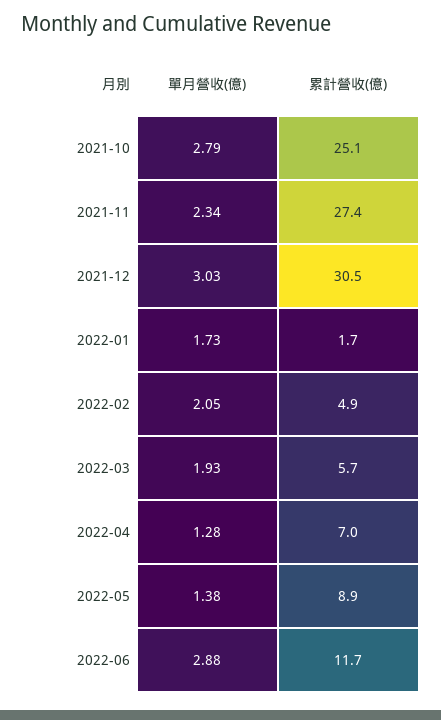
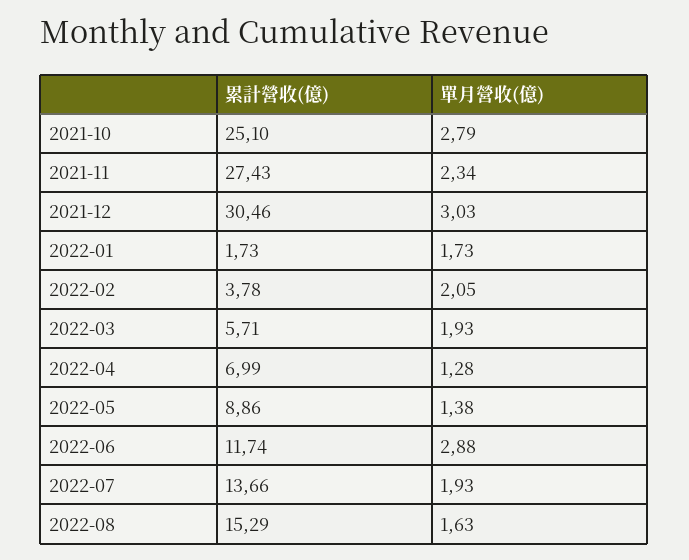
累計營收(億), 2022-02: 4.9 -> 3.78
累計營收(億), 2022-07: none -> 13.66
單月營收(億), 2022-07: none -> 1.93
累計營收(億), 2022-08: none -> 15.29
單月營收(億), 2022-08: none -> 1.63

